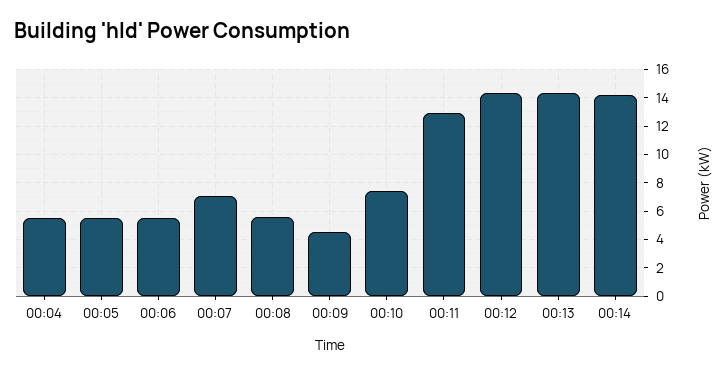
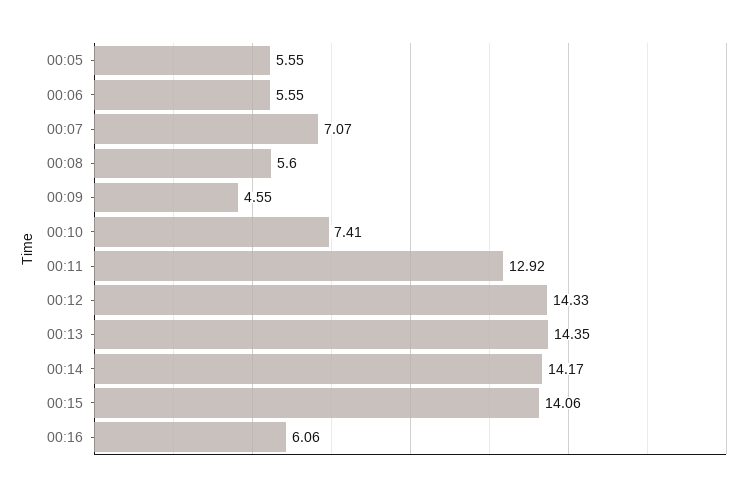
00:04: 5.5 -> none
00:15: none -> 14.06
00:16: none -> 6.06

